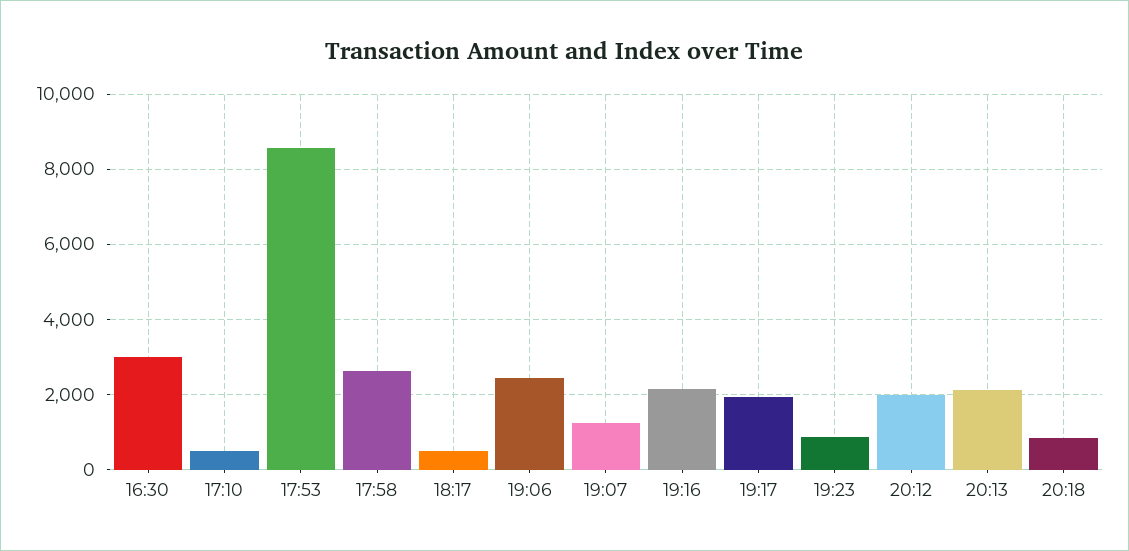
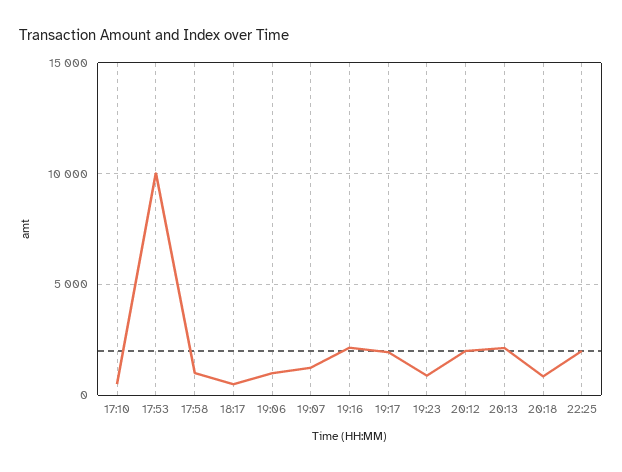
16:30: 3000 -> none
17:53: 8600 -> 10000
17:58: 2600 -> 1000
19:06: 2400 -> 1000
22:25: none -> 2000

